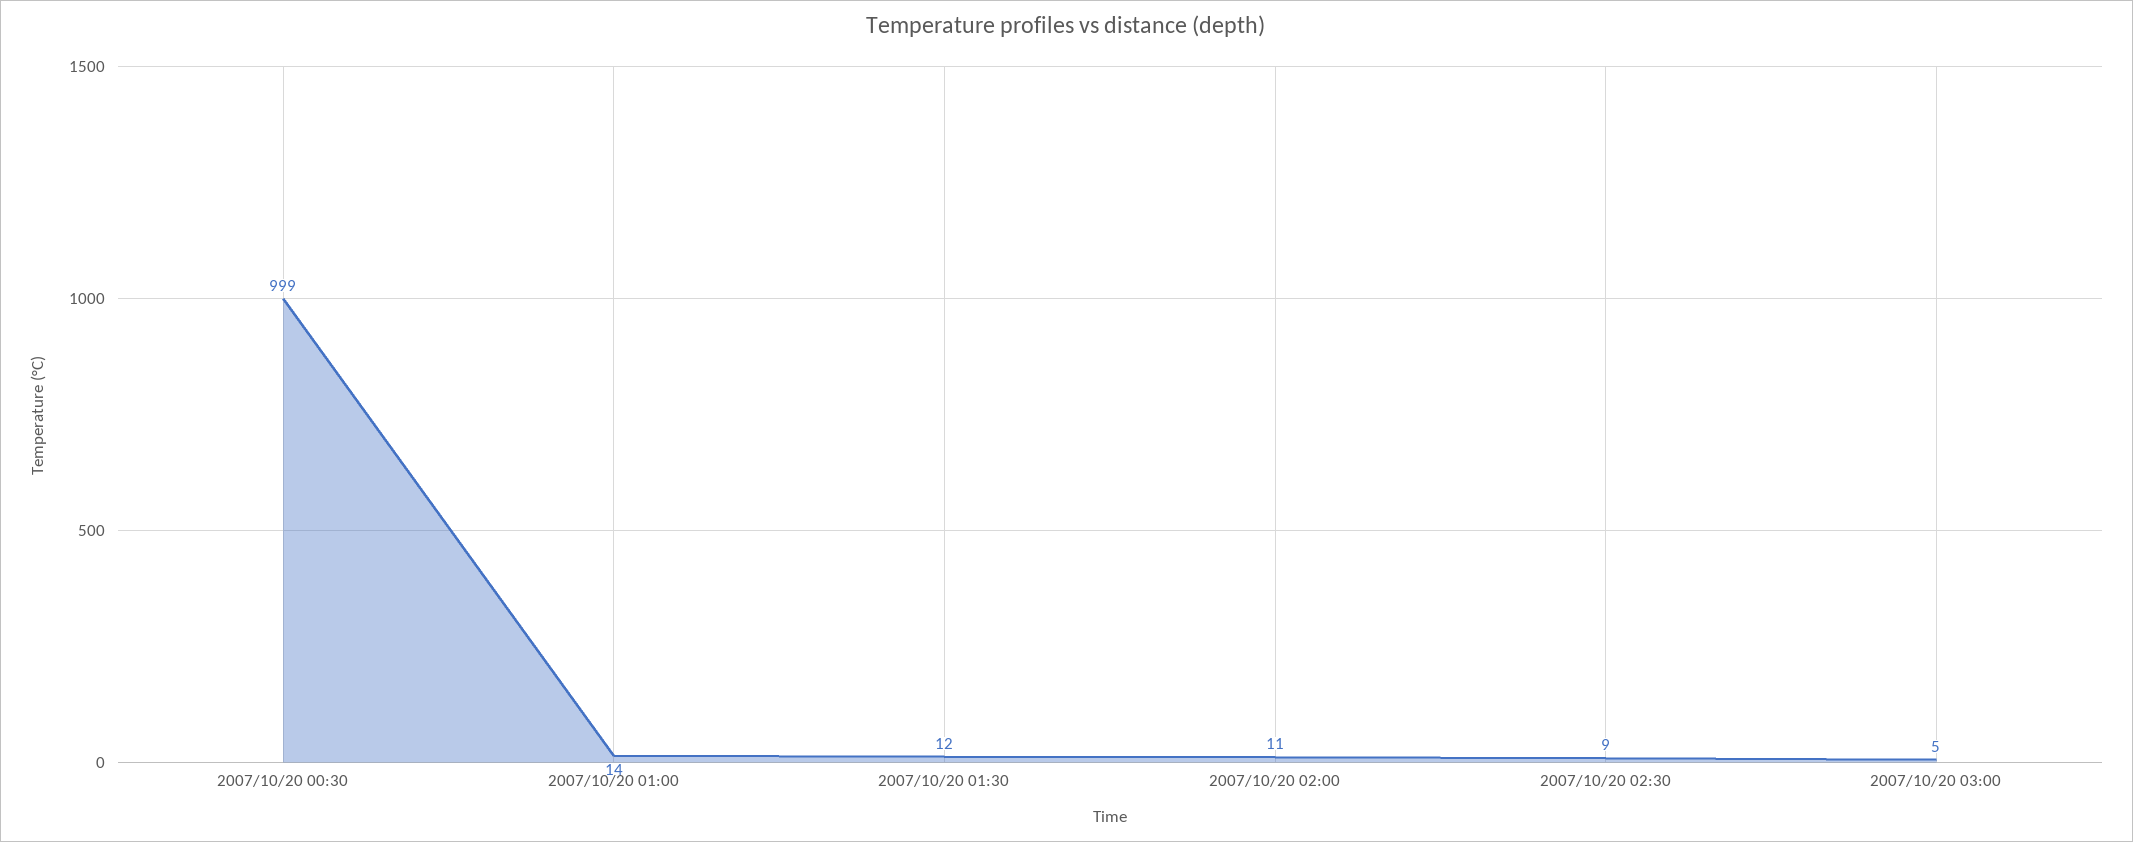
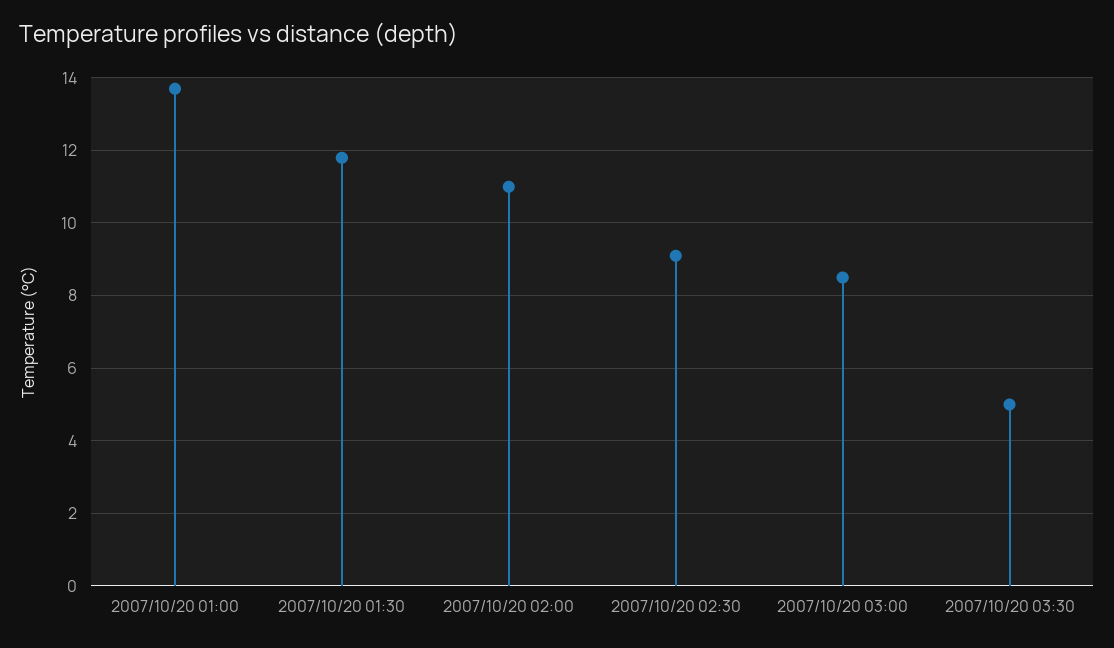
2007/10/20 00:30: 999 -> none
2007/10/20 03:00: 5 -> 8.5
2007/10/20 03:30: none -> 5

